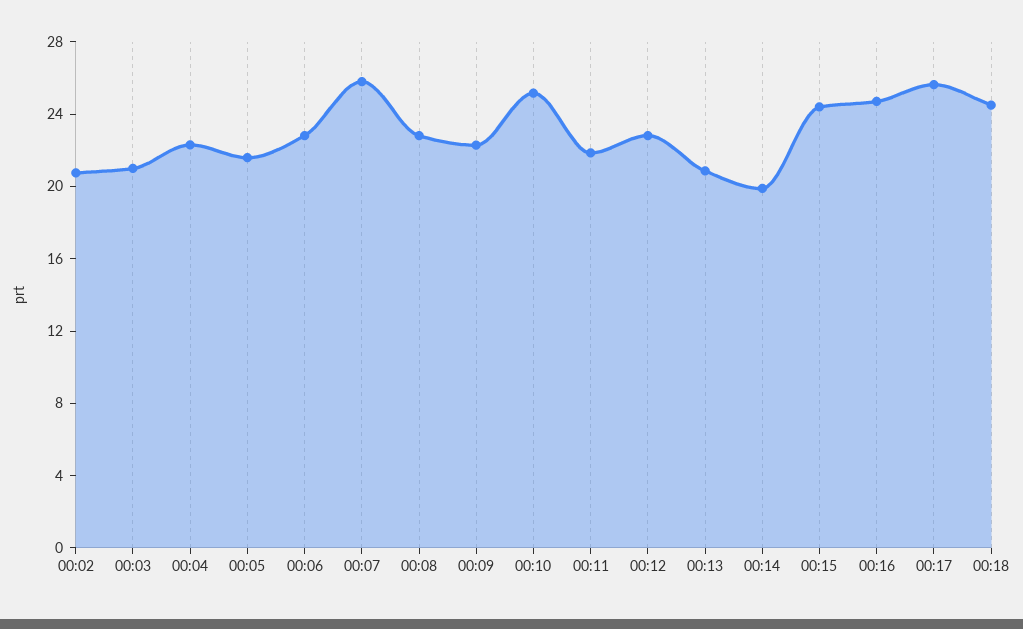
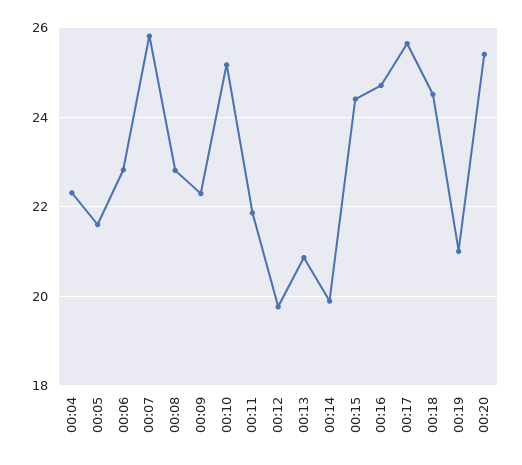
00:02: 21 -> none
00:03: 21 -> none
00:12: 23 -> 19.8
00:19: none -> 21
00:20: none -> 25.4

